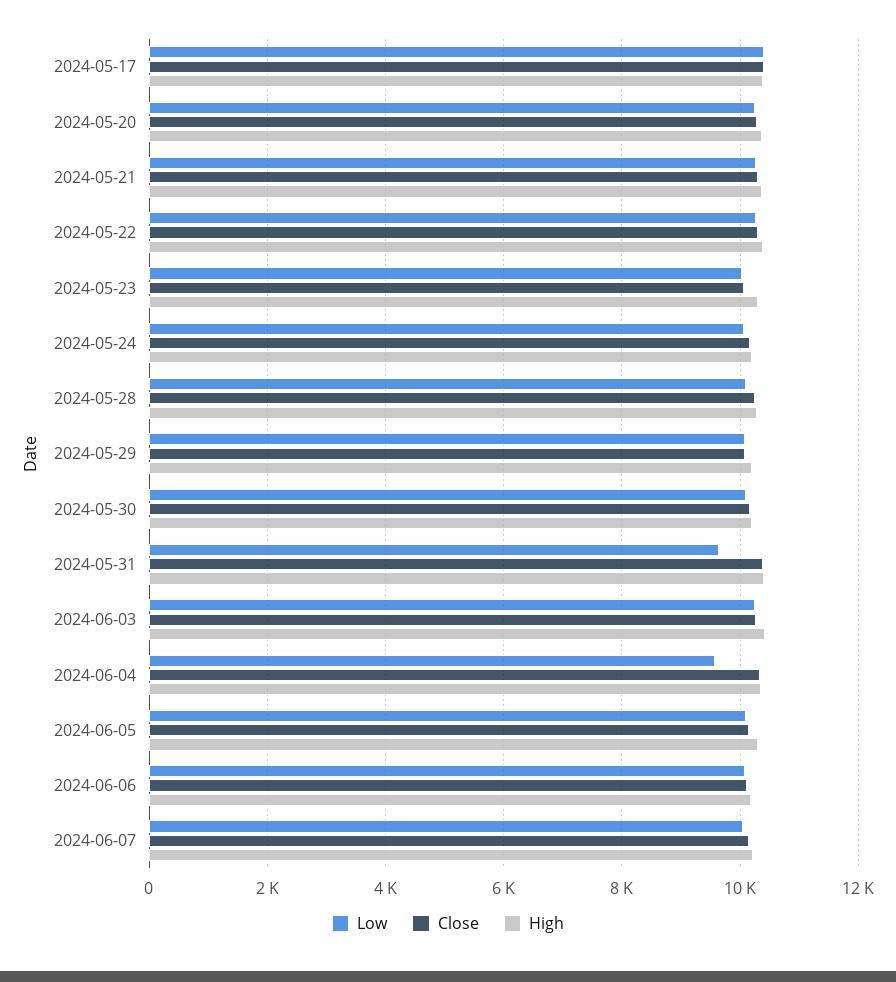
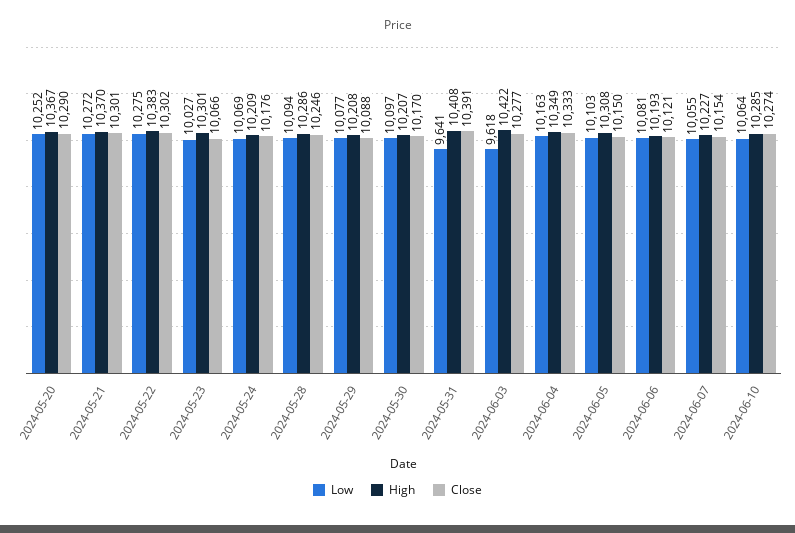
Low, 2024-05-17: 10400 -> none
Close, 2024-05-17: 10400 -> none
High, 2024-05-17: 10400 -> none
Low, 2024-06-03: 10200 -> 9618
Low, 2024-06-04: 9600 -> 10163
Low, 2024-06-10: none -> 10064
High, 2024-06-10: none -> 10285
Close, 2024-06-10: none -> 10274

